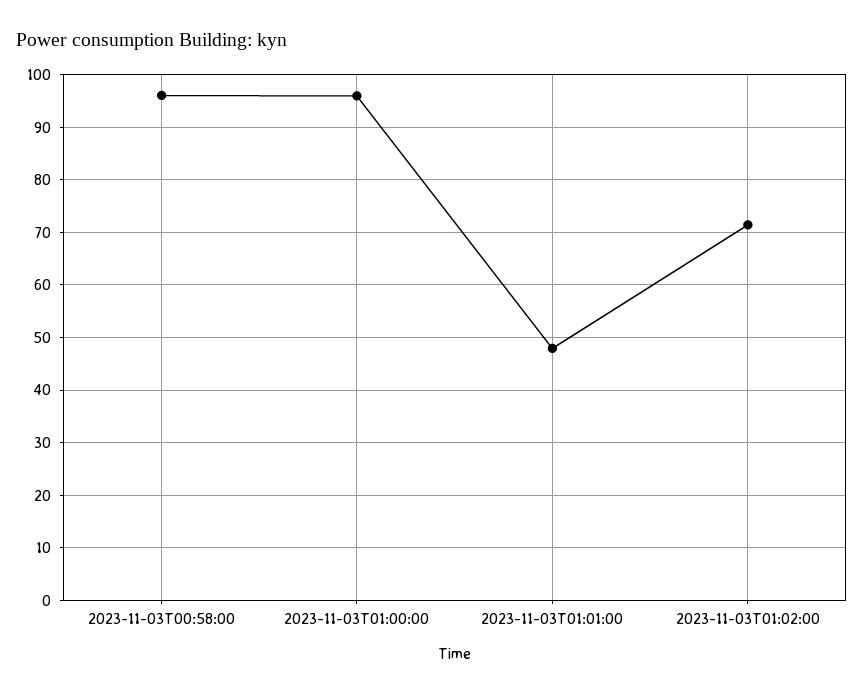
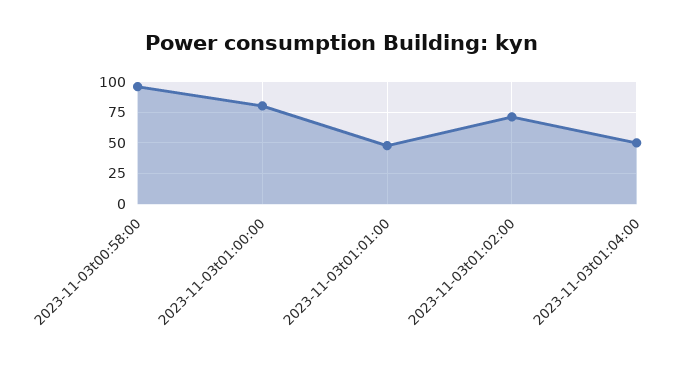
2023-11-03T01:00:00: 96 -> 80
2023-11-03t01:04:00: none -> 50

